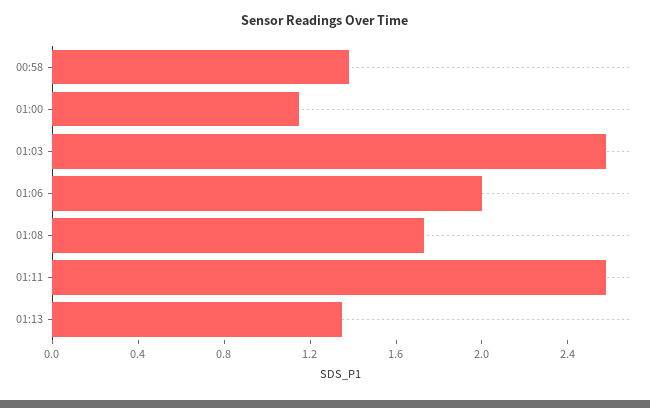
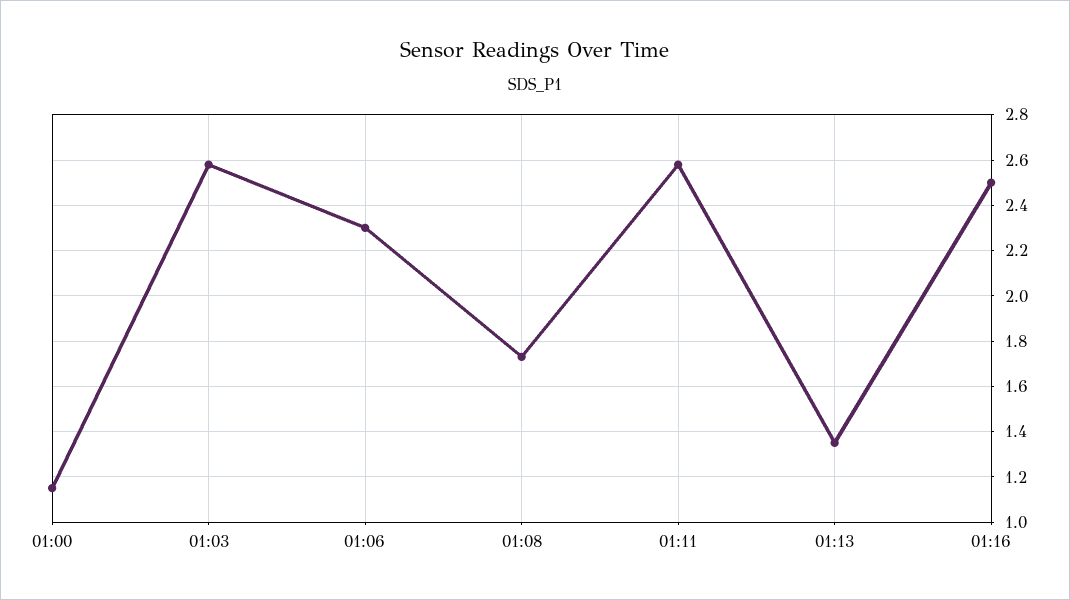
00:58: 1.4 -> none
01:06: 2 -> 2.3
01:16: none -> 2.5

